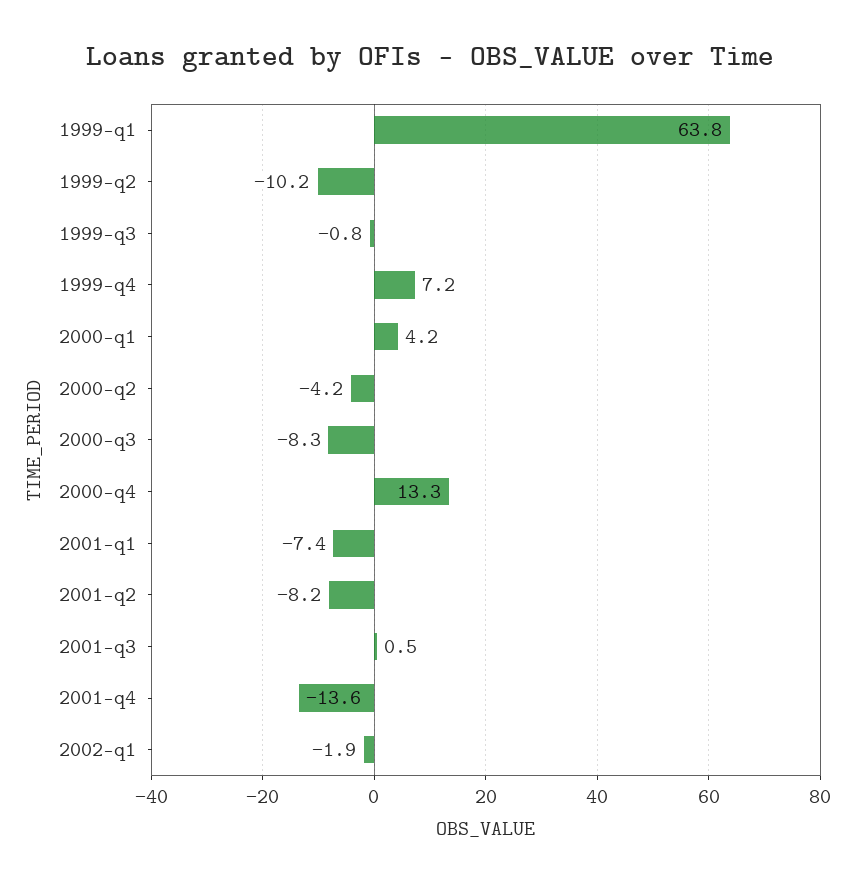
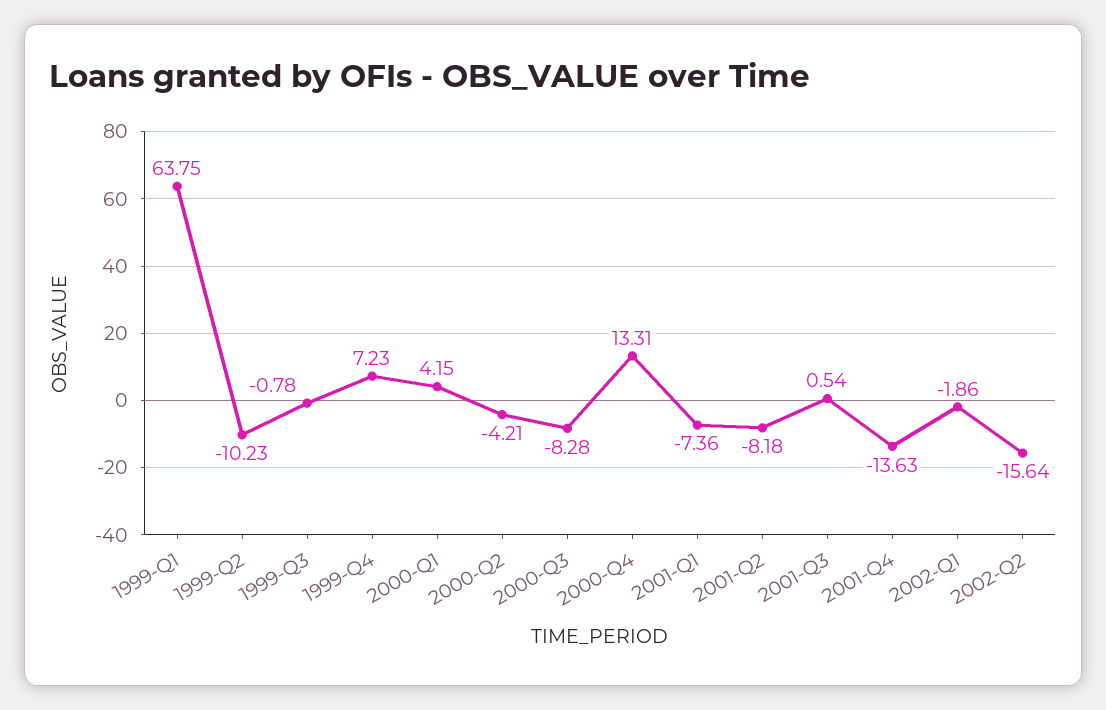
2002-Q2: none -> -15.64

